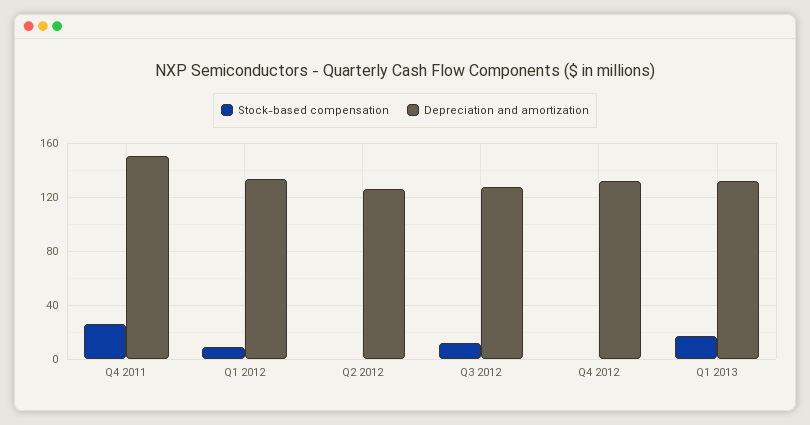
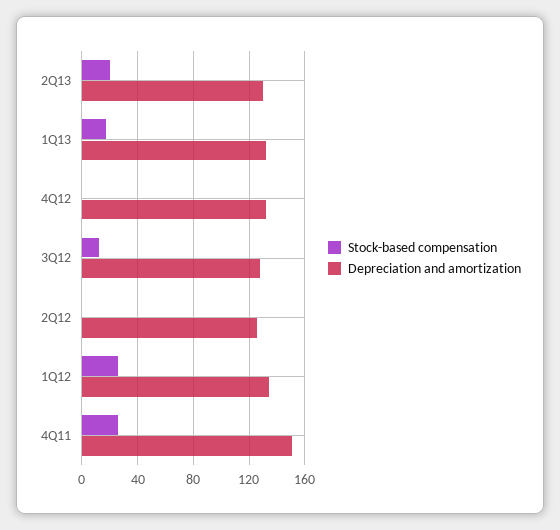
Stock-based compensation, Q1 2012: 10 -> 25
Stock-based compensation, 2Q13: none -> 20
Depreciation and amortization, 2Q13: none -> 130

